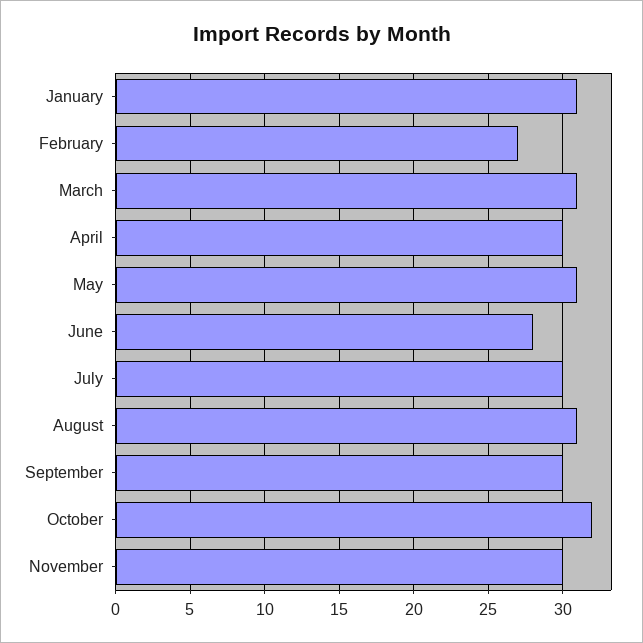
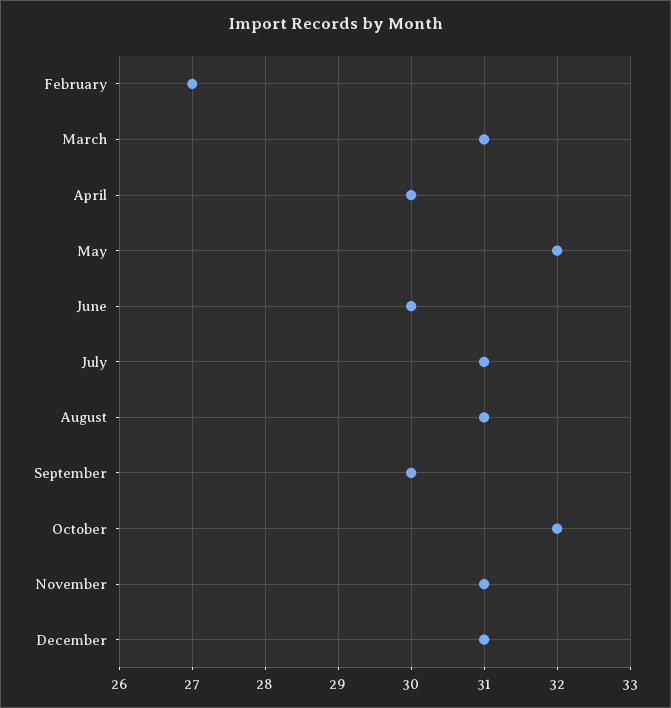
January: 31 -> none
May: 31 -> 32
June: 28 -> 30
July: 30 -> 31
November: 30 -> 31
December: none -> 31

